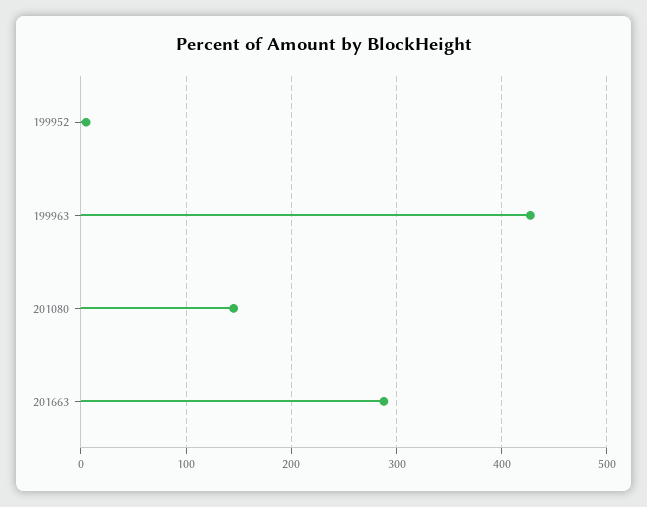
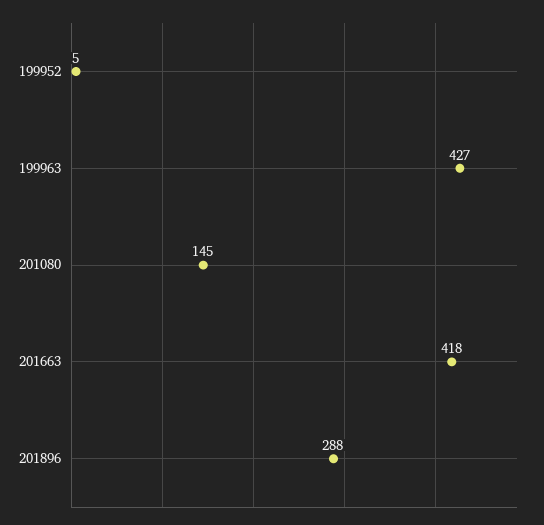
201663: 290 -> 418
201896: none -> 288

